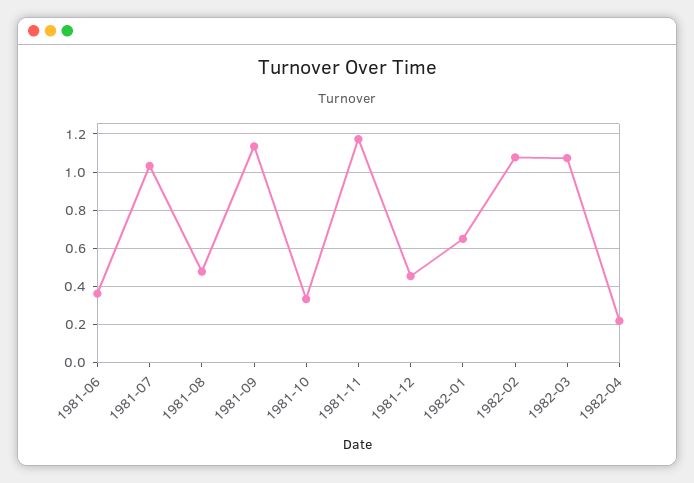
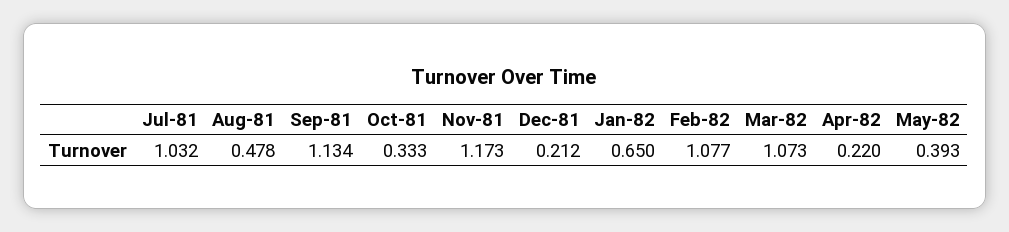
1981-06: 0.35 -> none
1981-12: 0.45 -> 0.212
May-82: none -> 0.393

